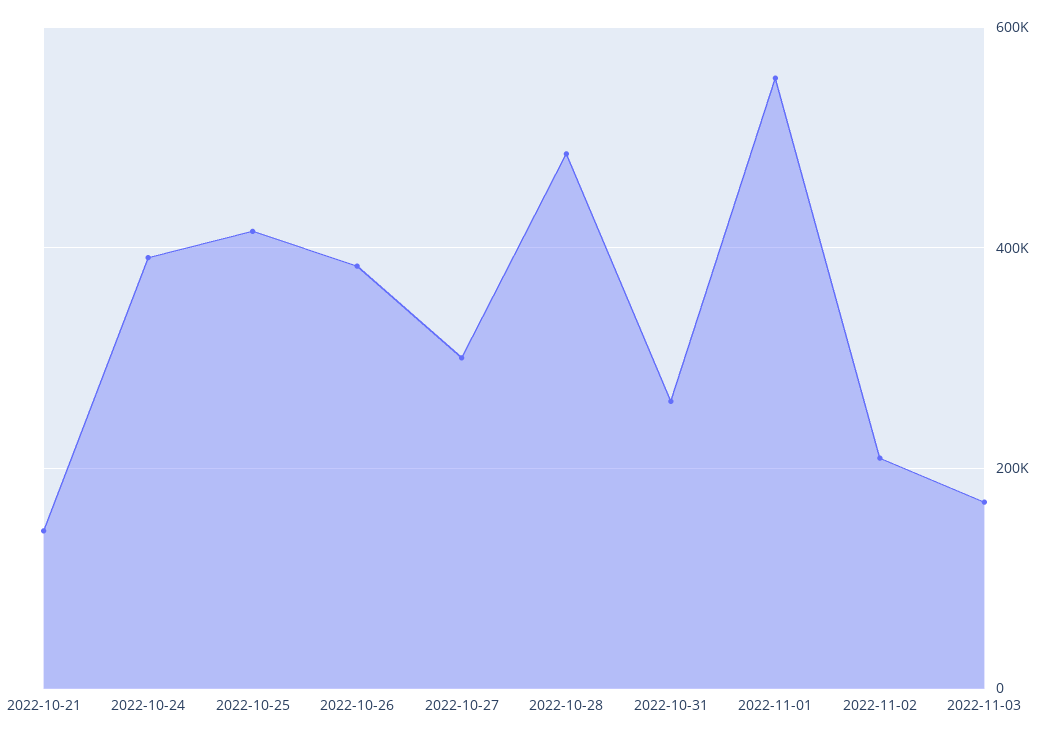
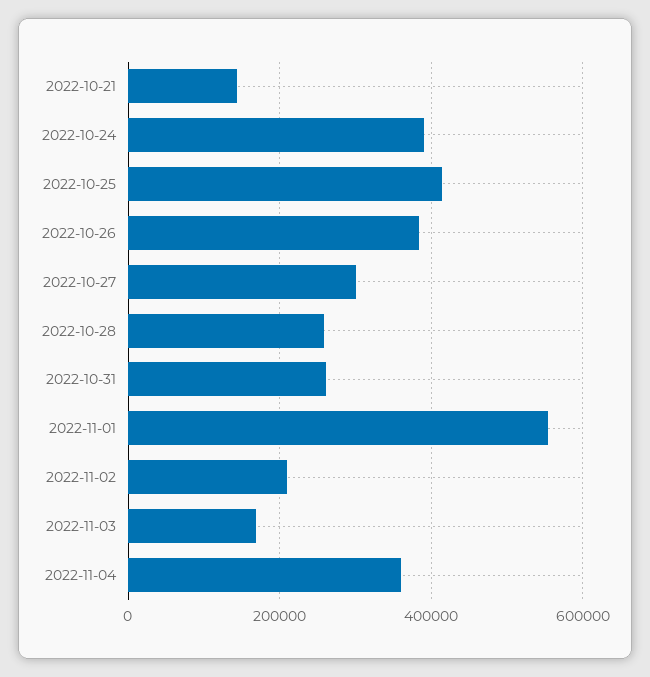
2022-10-28: 480000 -> 260000
2022-11-04: none -> 360000

